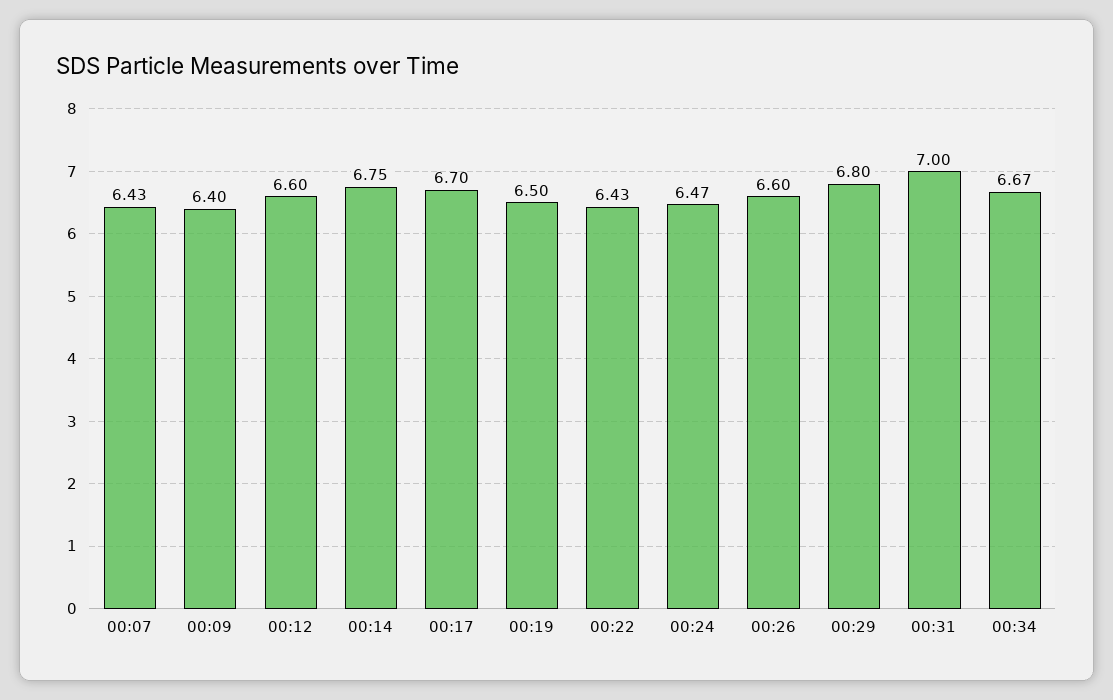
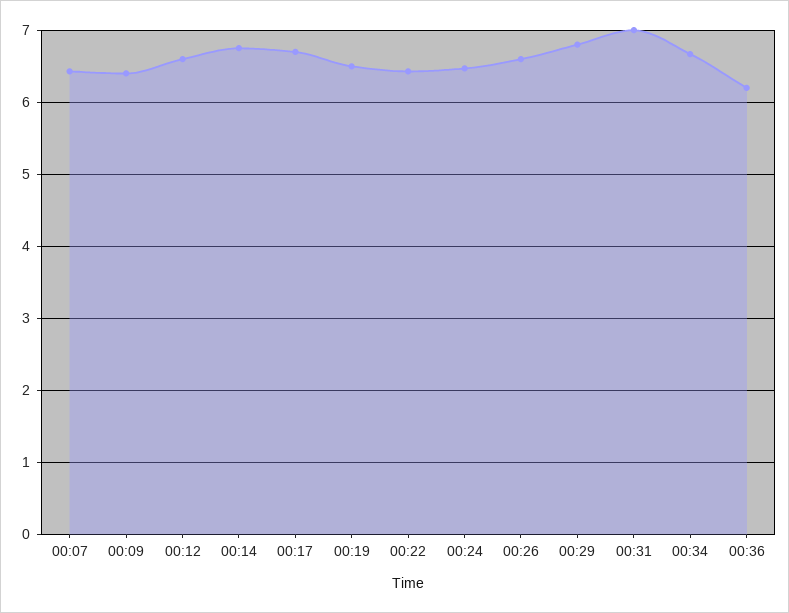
00:36: none -> 6.2

